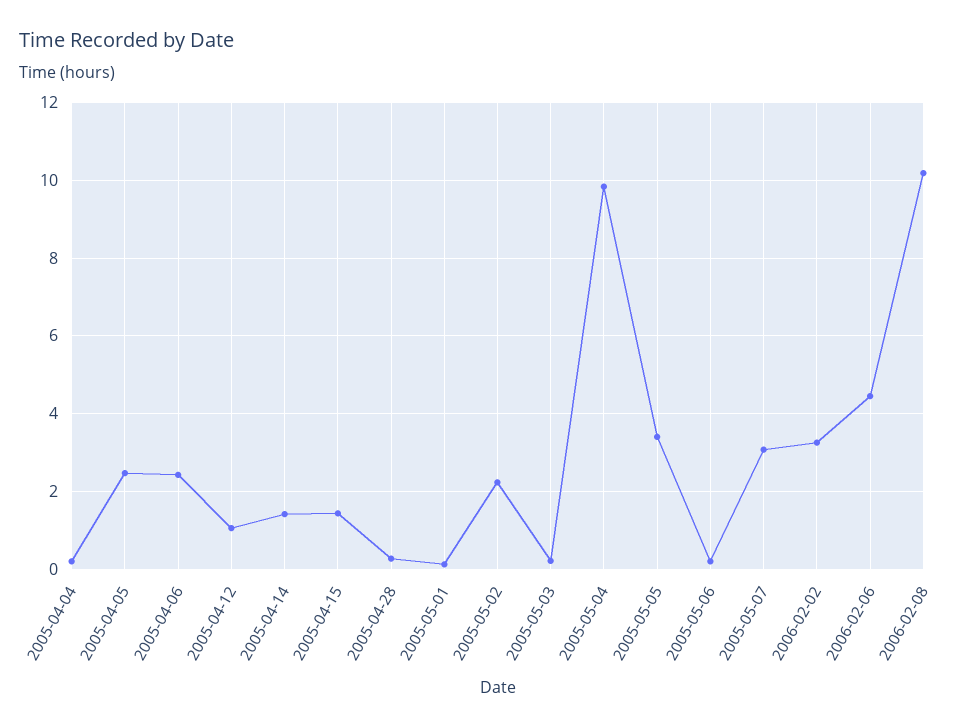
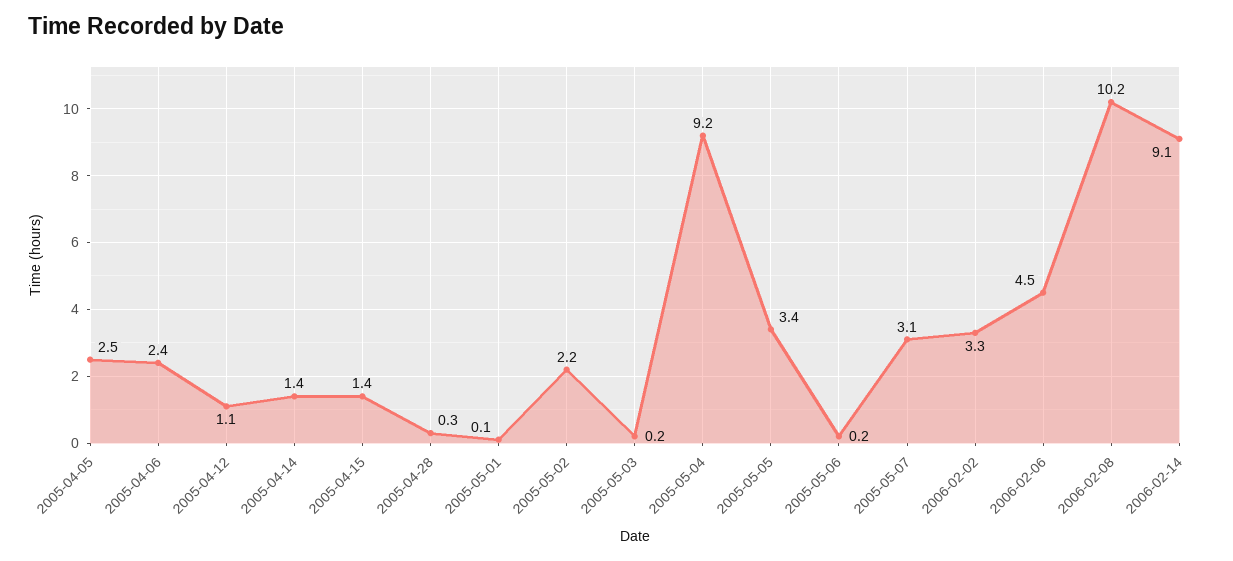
2005-04-04: 0.2 -> none
2005-05-04: 9.8 -> 9.2
2006-02-14: none -> 9.1

